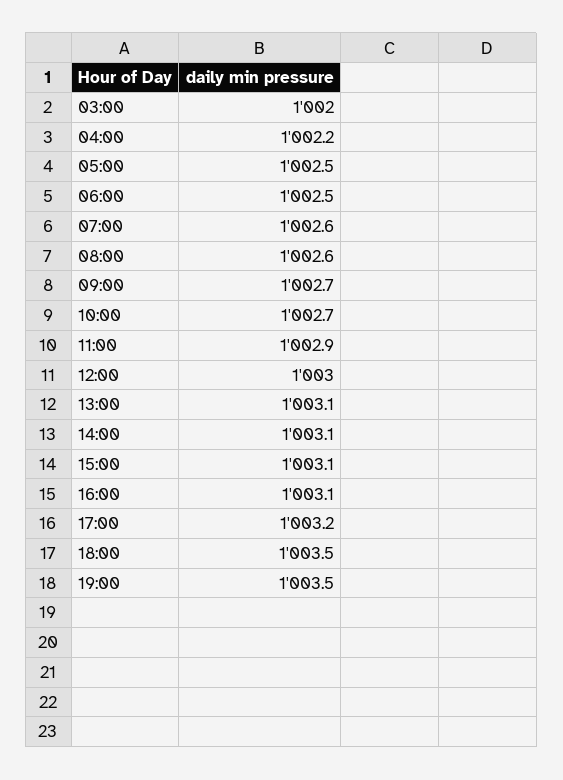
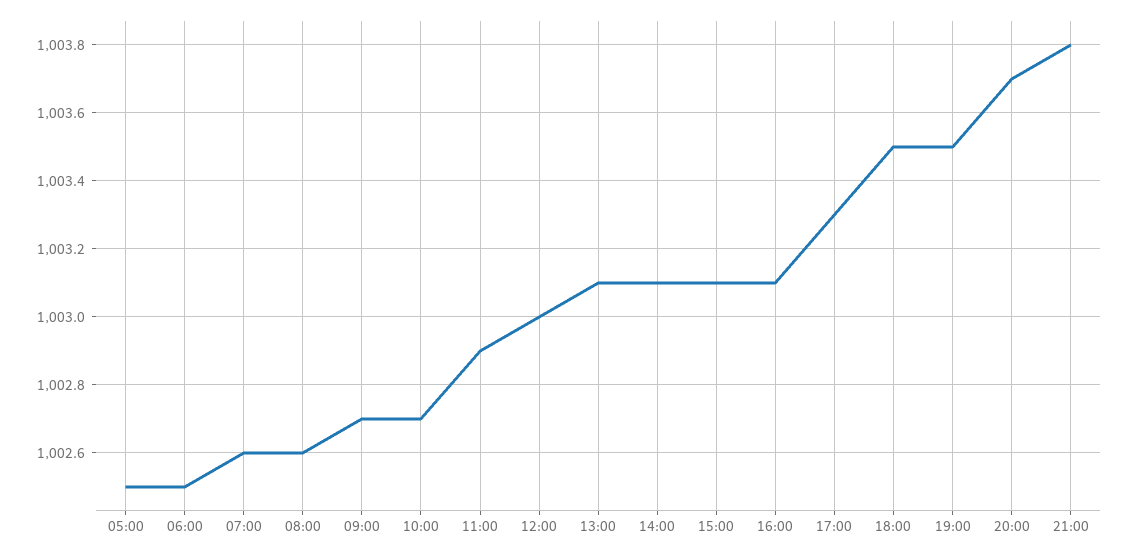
03:00: 1002 -> none
04:00: 1002.2 -> none
17:00: 1003.2 -> 1003.3
20:00: none -> 1003.7
21:00: none -> 1003.8

